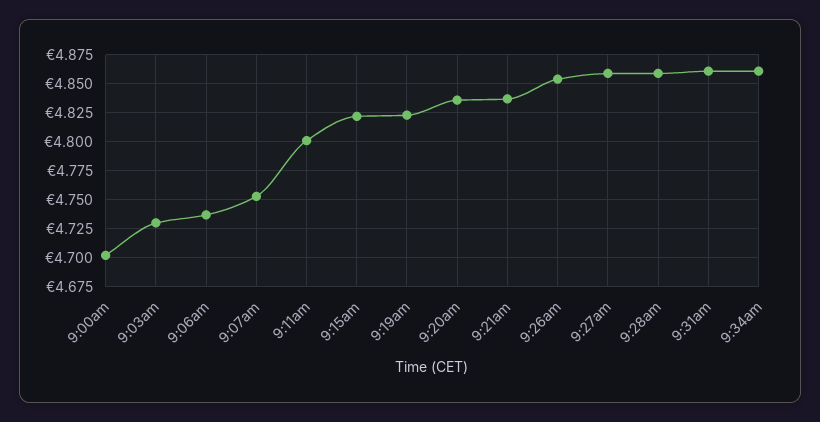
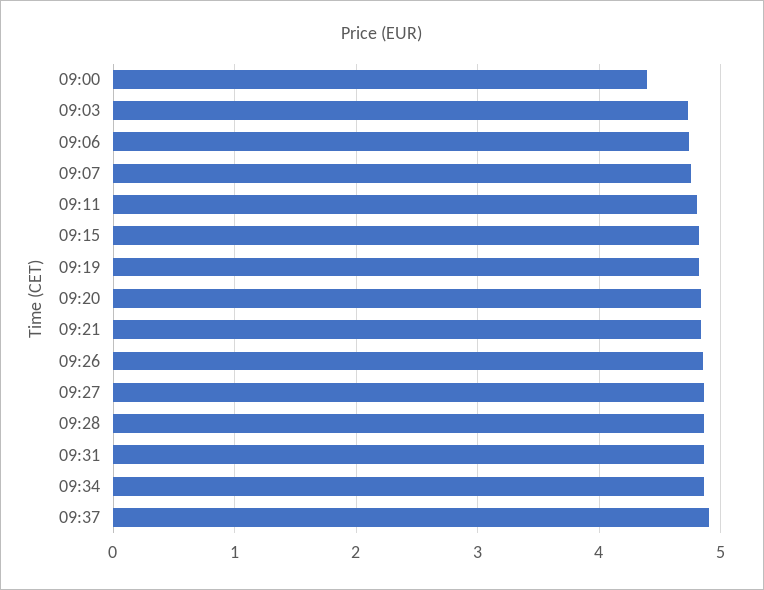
9:00am: 4.7 -> 4.4
09:37: none -> 4.9

